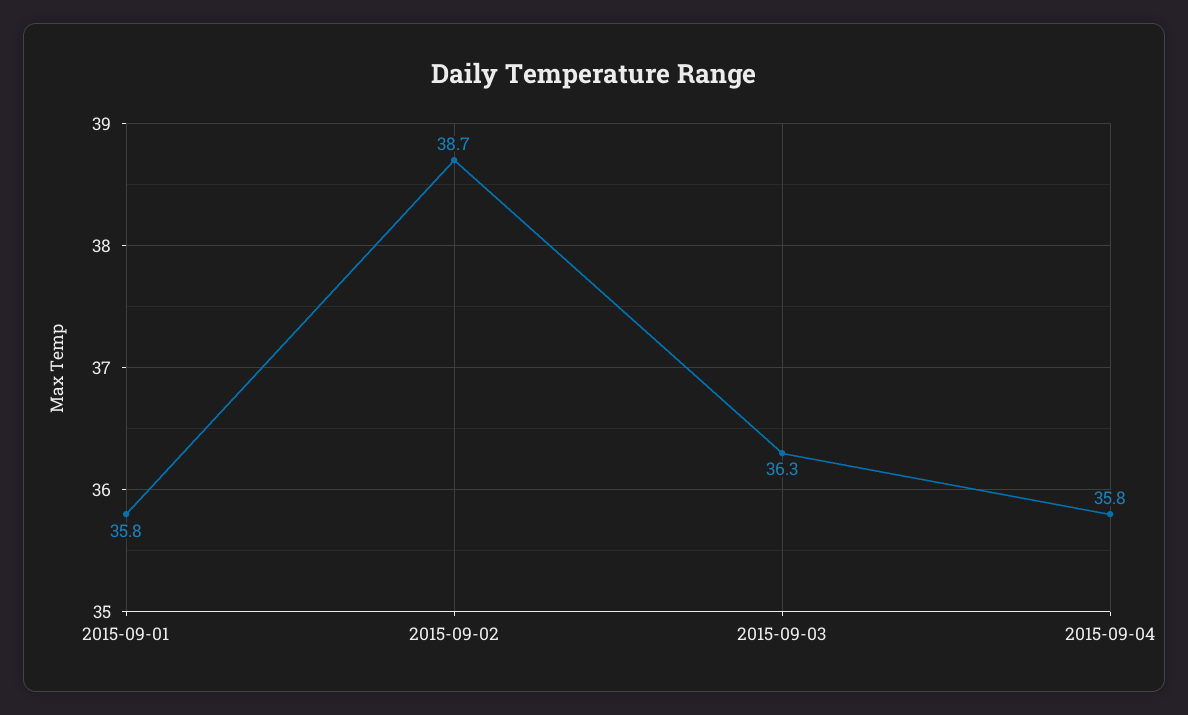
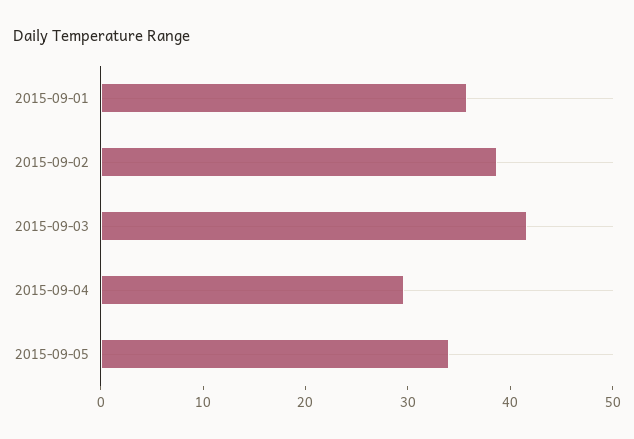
2015-09-03: 36.3 -> 42
2015-09-04: 35.8 -> 30
2015-09-05: none -> 34

